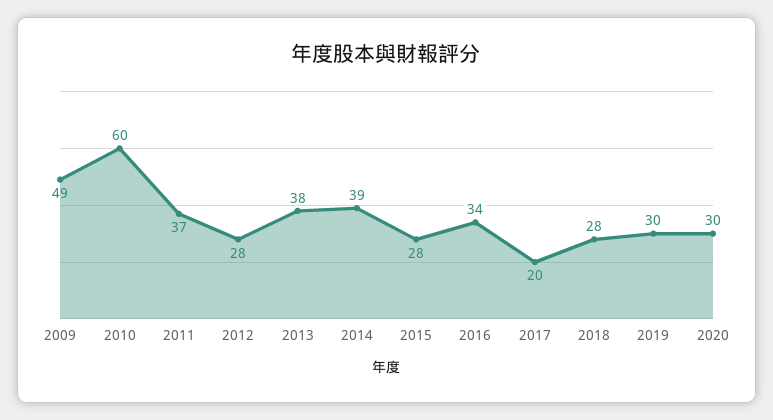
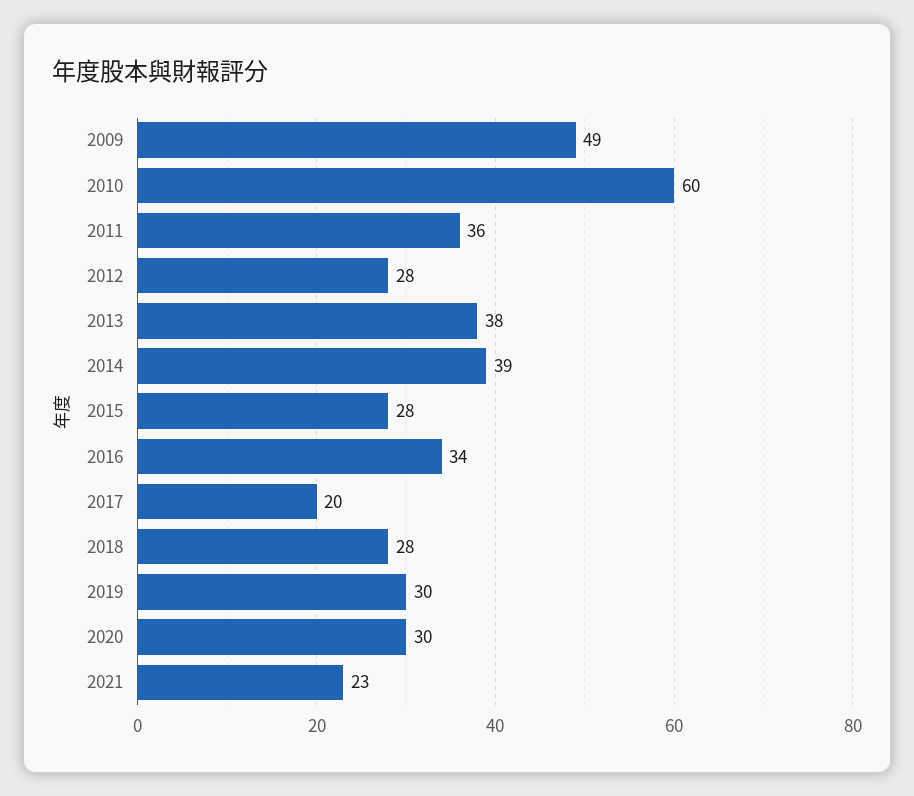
2011: 37 -> 36
2021: none -> 23

